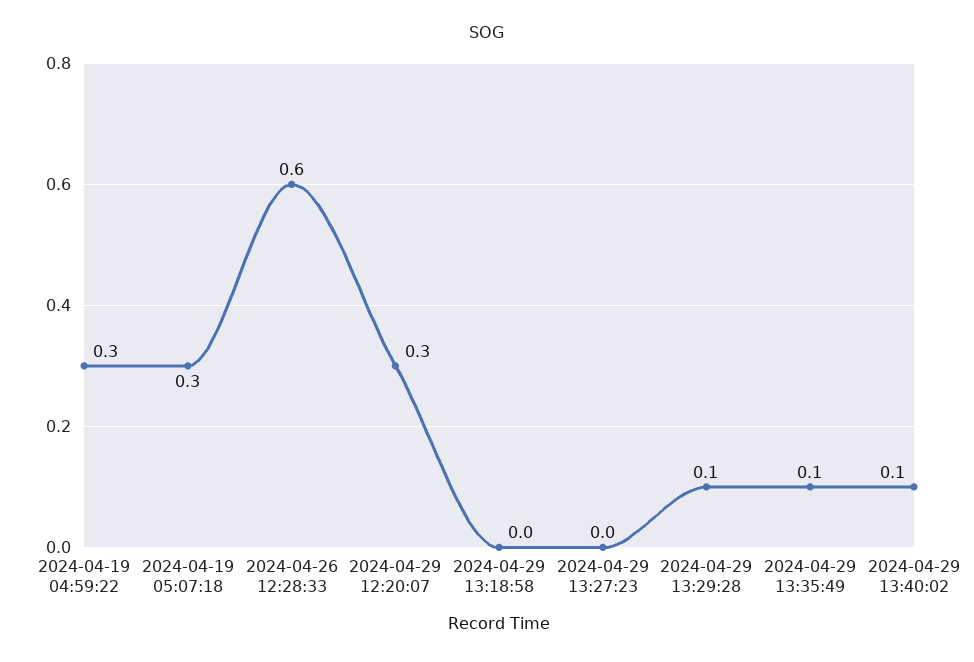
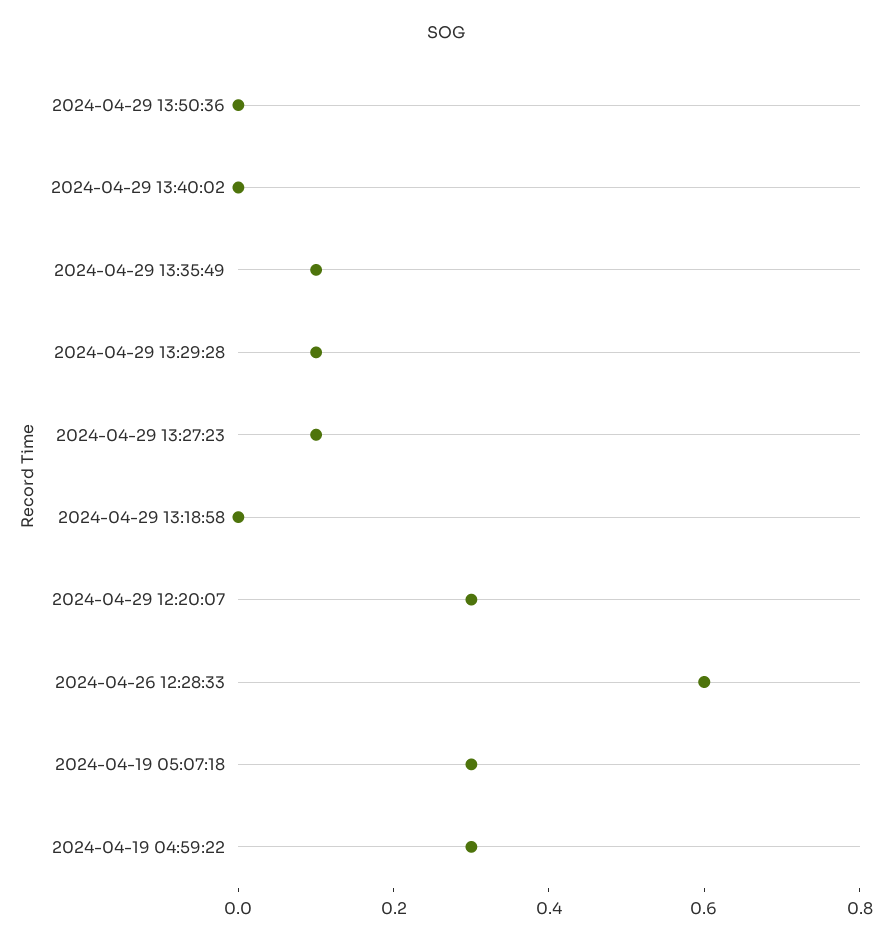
2024-04-29 13:27:23: 0 -> 0.1
2024-04-29 13:40:02: 0.1 -> 0
2024-04-29 13:50:36: none -> 0

